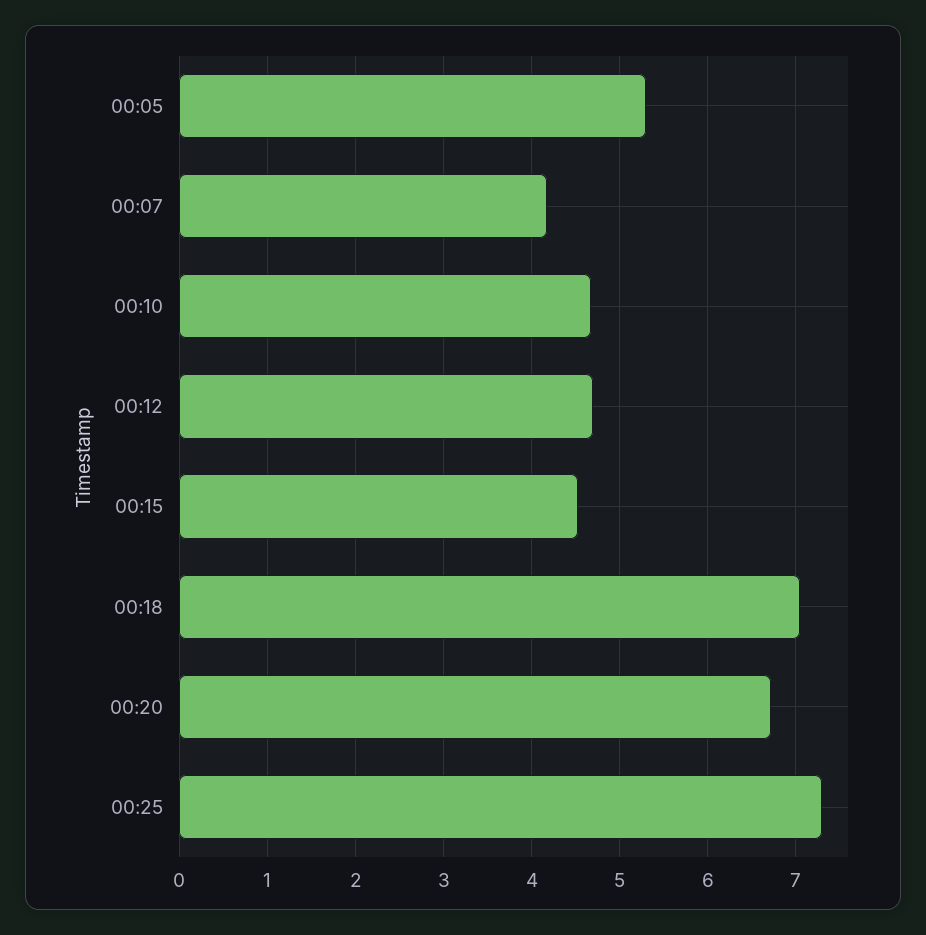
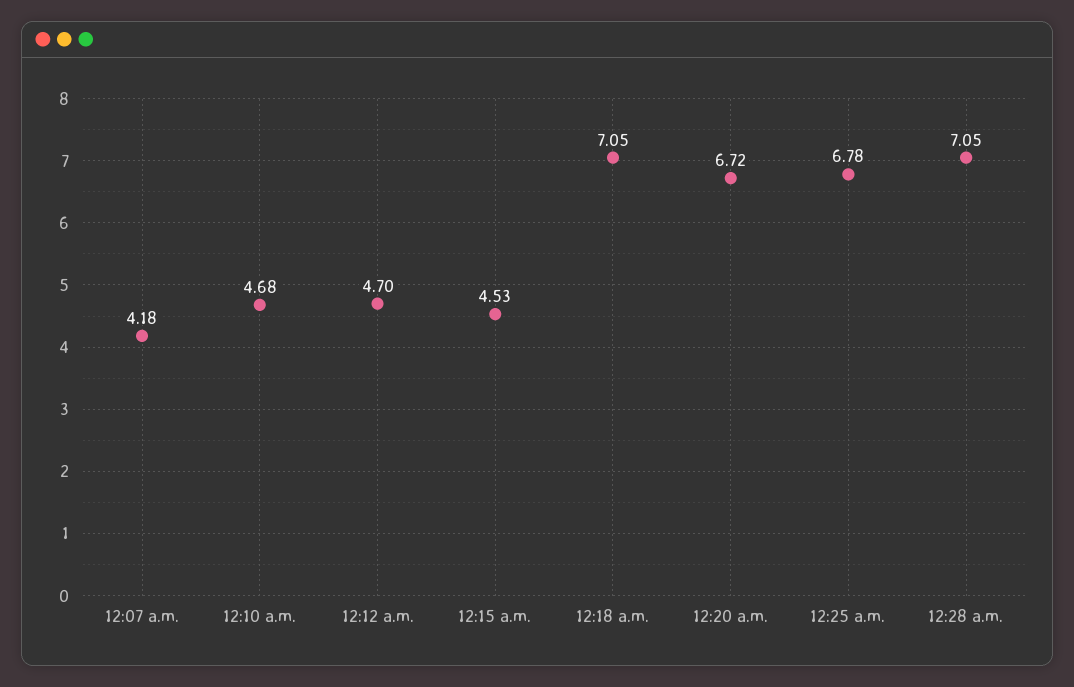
00:05: 5.3 -> none
00:25: 7.3 -> 6.78
12:28 a.m.: none -> 7.05

